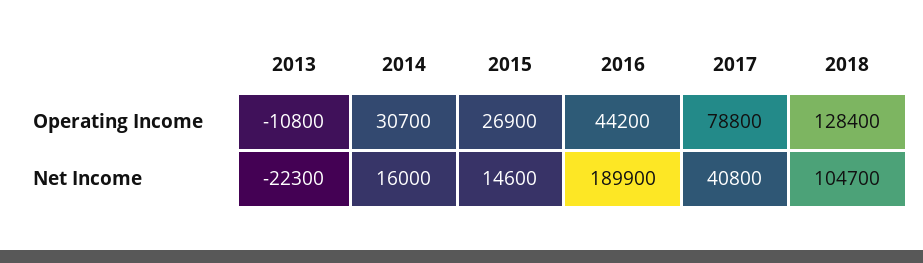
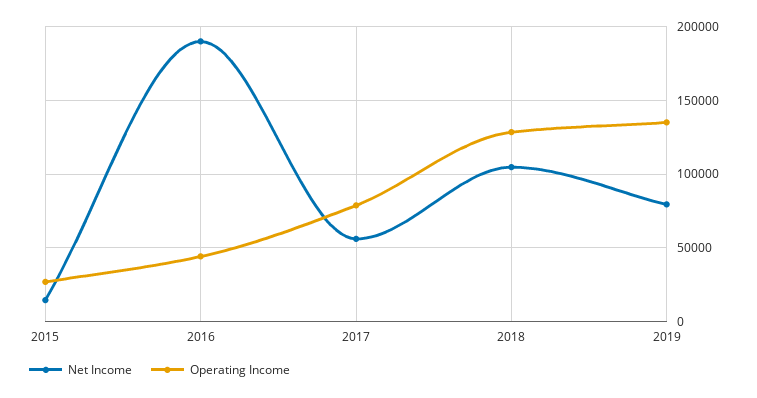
Operating Income, 2013: -10800 -> none
Operating Income, 2014: 30700 -> none
Net Income, 2013: -22300 -> none
Net Income, 2014: 16000 -> none
Net Income, 2017: 40800 -> 55000
Net Income, 2019: none -> 80000
Operating Income, 2019: none -> 135000

